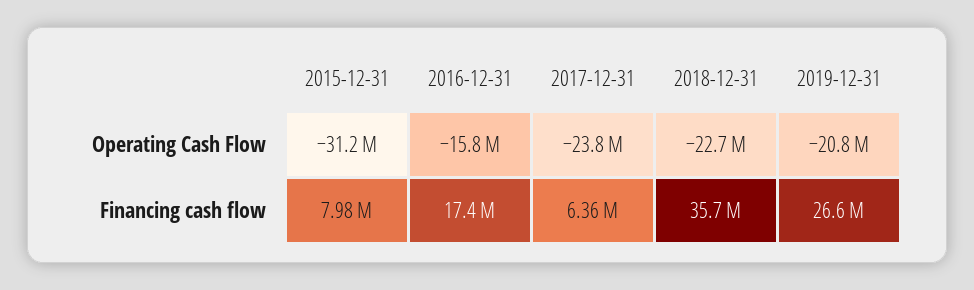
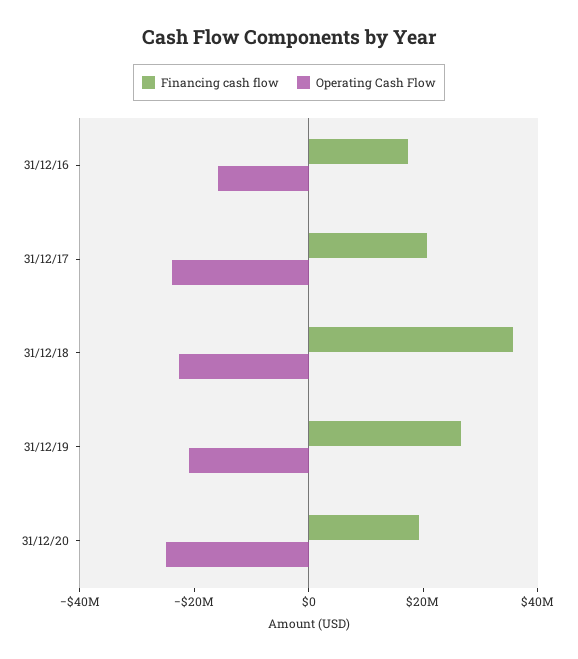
Operating Cash Flow, 2015-12-31: -31200000 -> none
Financing cash flow, 2015-12-31: 7980000 -> none
Financing cash flow, 2017-12-31: 6360000 -> 20000000
Financing cash flow, 31/12/20: none -> 20000000
Operating Cash Flow, 31/12/20: none -> -25000000

